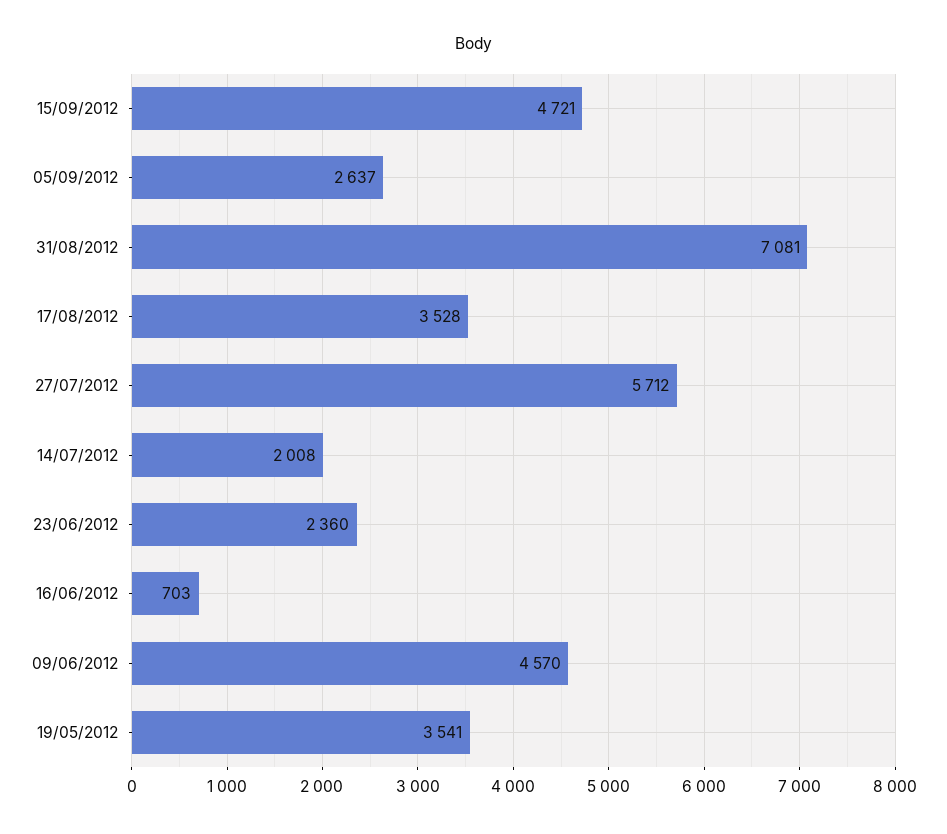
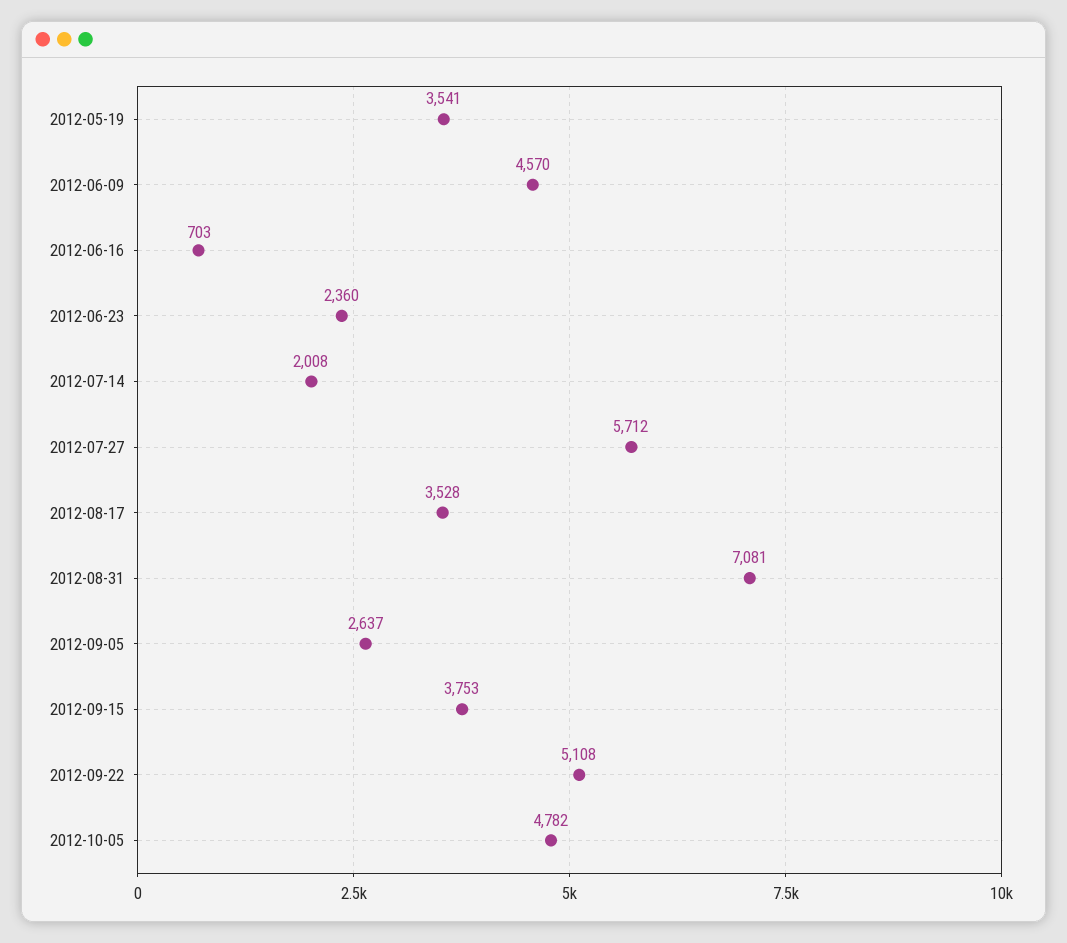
15/09/2012: 4721 -> 3753
2012-09-22: none -> 5108
2012-10-05: none -> 4782

